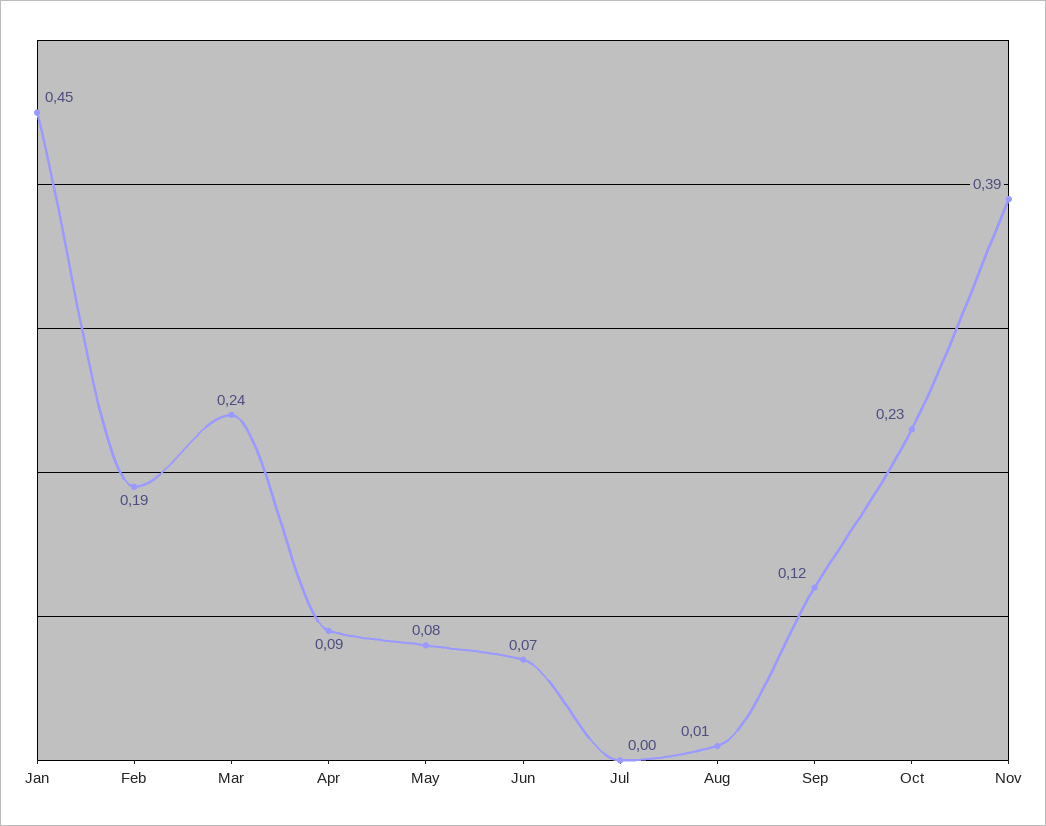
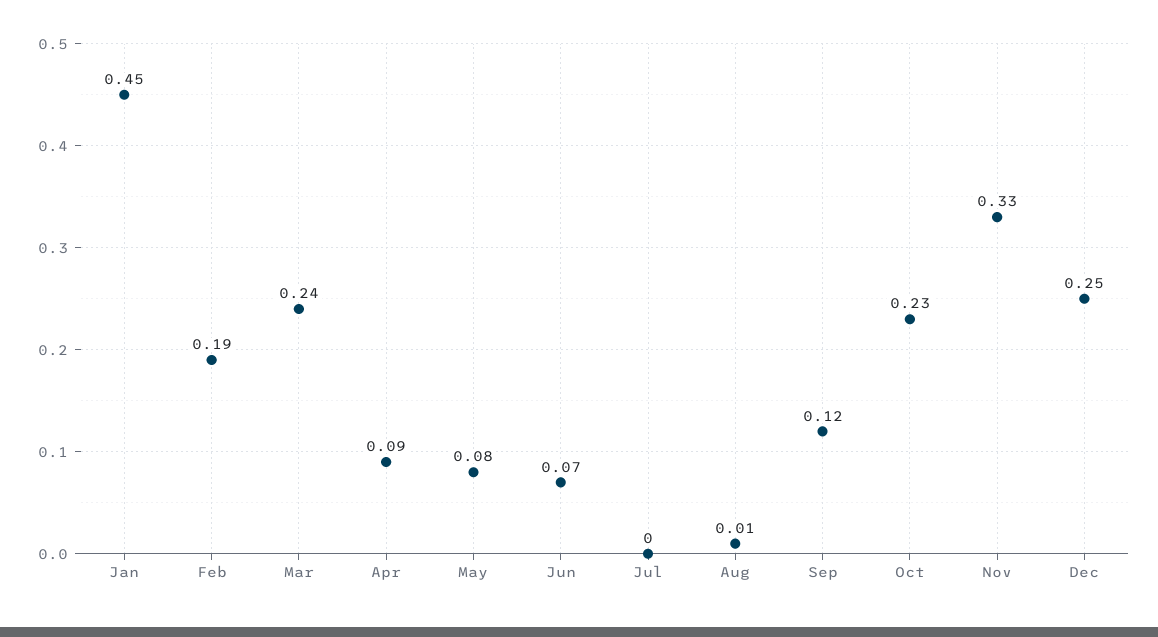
Nov: 0.39 -> 0.33
Dec: none -> 0.25

